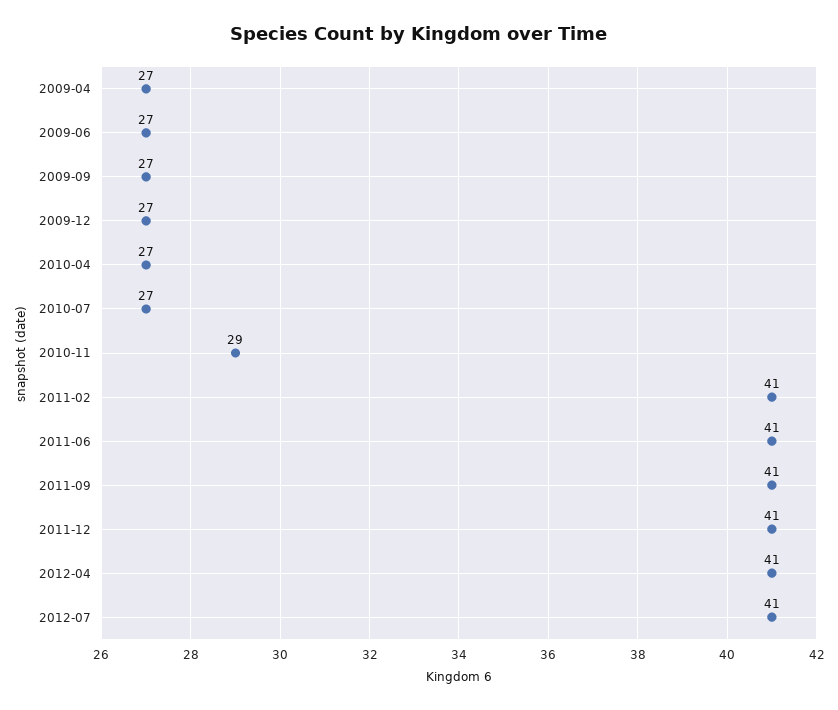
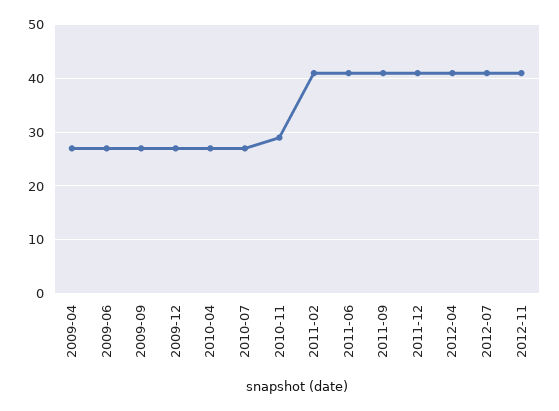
2012-11: none -> 40

